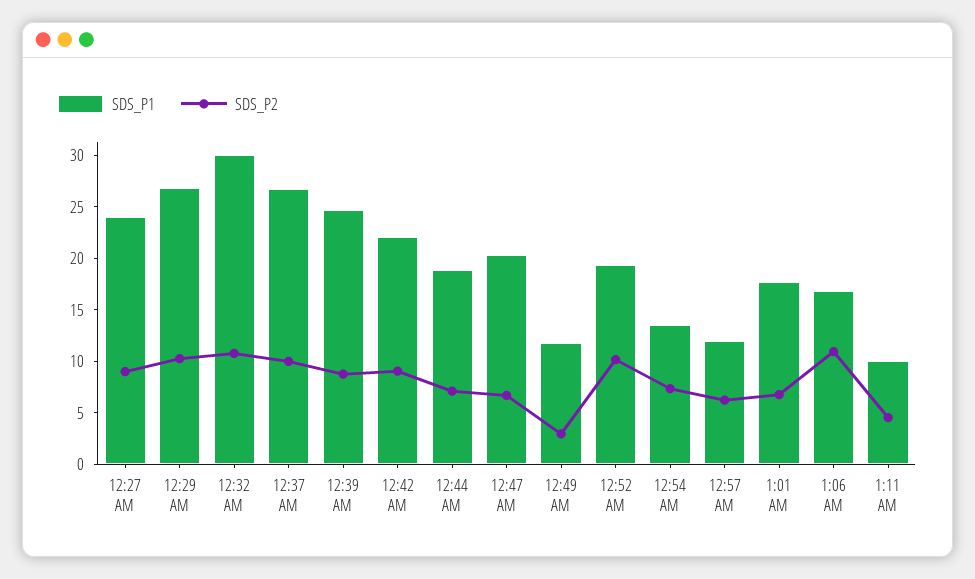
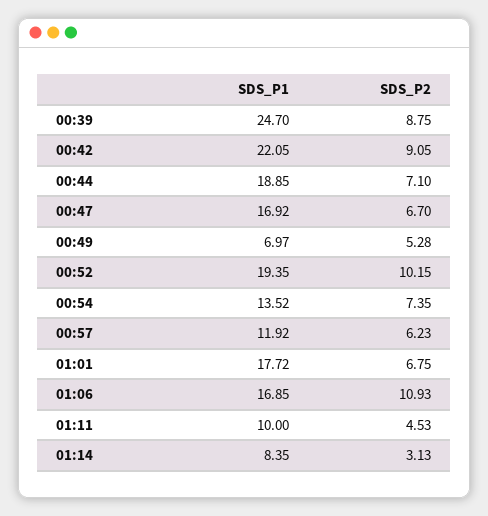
SDS_P1, 12:27 AM: 24 -> none
SDS_P2, 12:27 AM: 9 -> none
SDS_P1, 12:29 AM: 27 -> none
SDS_P2, 12:29 AM: 10 -> none
SDS_P1, 12:32 AM: 30 -> none
SDS_P2, 12:32 AM: 11 -> none
SDS_P1, 12:37 AM: 27 -> none
SDS_P2, 12:37 AM: 10 -> none
SDS_P1, 12:47 AM: 20 -> 16.92
SDS_P1, 12:49 AM: 12 -> 6.97
SDS_P2, 12:49 AM: 3 -> 5.28
SDS_P1, 01:14: none -> 8.35
SDS_P2, 01:14: none -> 3.13

